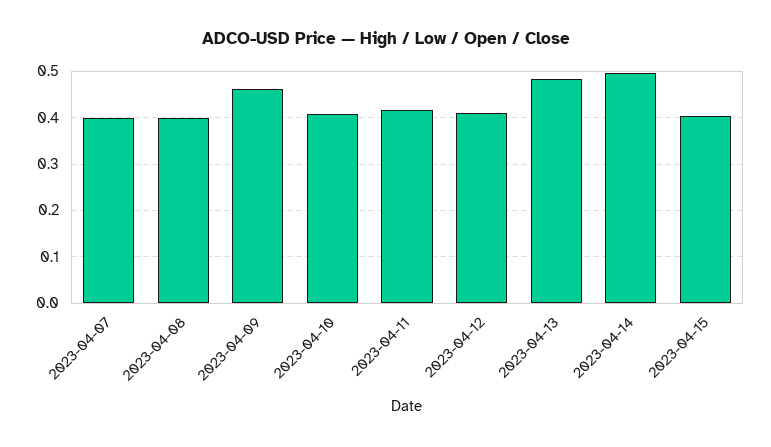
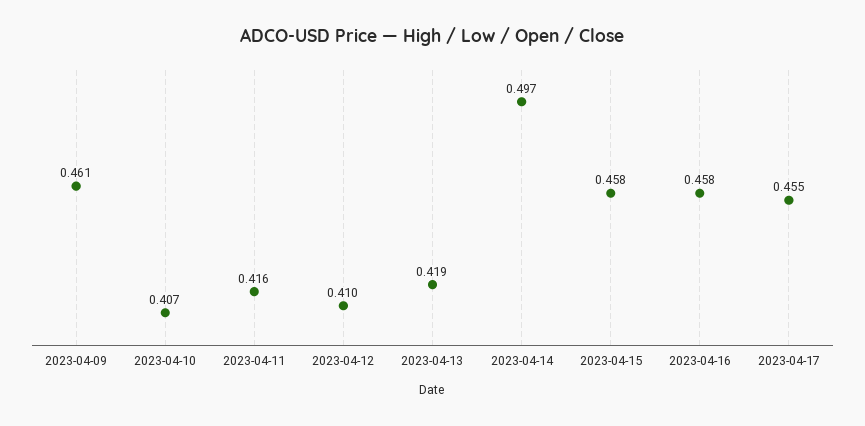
2023-04-07: 0.4 -> none
2023-04-08: 0.4 -> none
2023-04-13: 0.48 -> 0.419
2023-04-15: 0.4 -> 0.458
2023-04-16: none -> 0.458
2023-04-17: none -> 0.455

